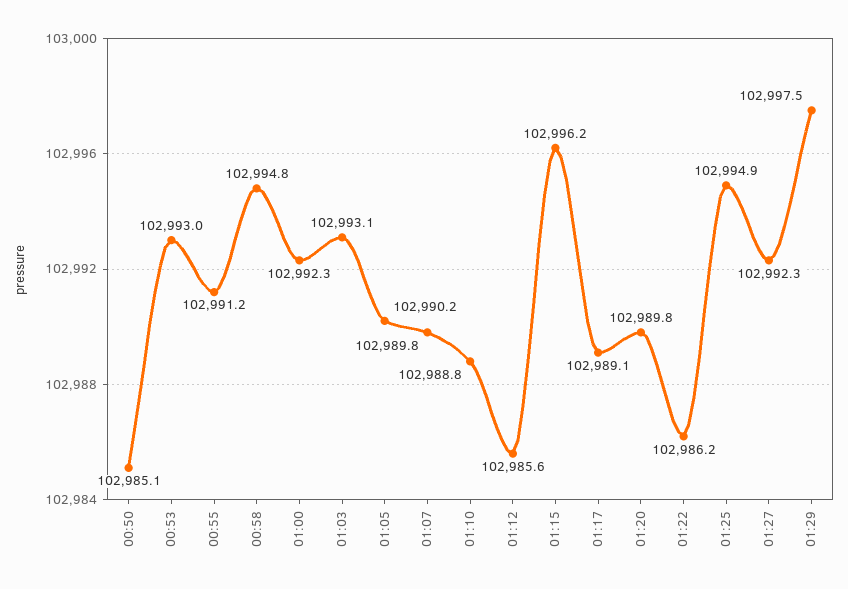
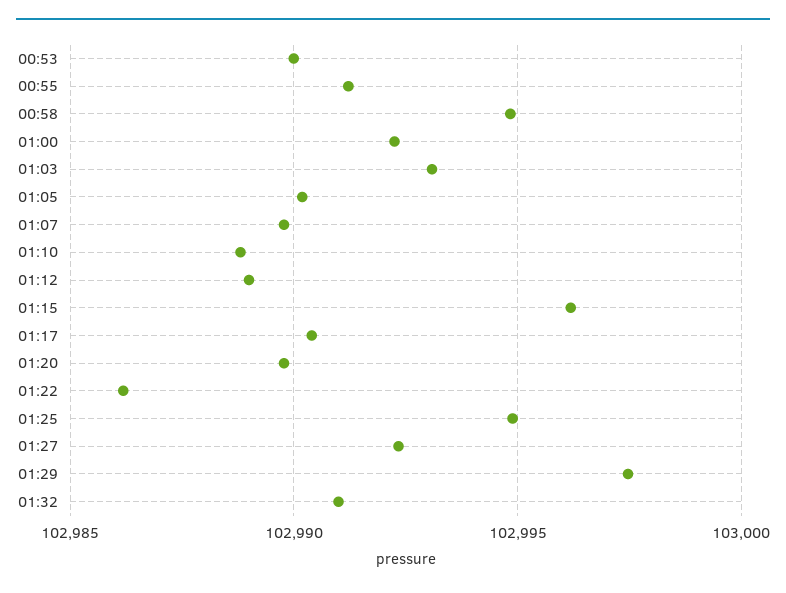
00:50: 102985.1 -> none
00:53: 102993 -> 102990
01:12: 102985.6 -> 102989
01:17: 102989.1 -> 102990.5
01:32: none -> 102991

